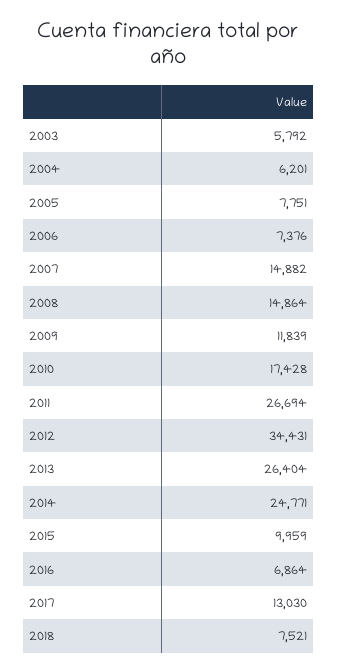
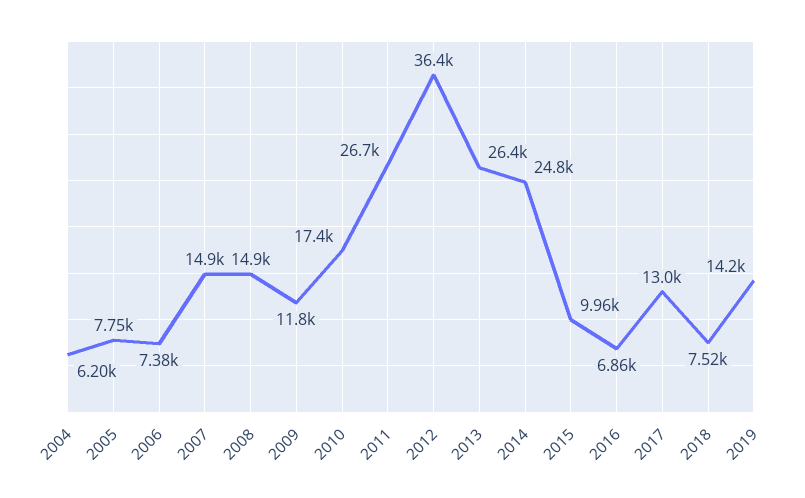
2003: 5792 -> none
2012: 34431 -> 36400
2019: none -> 14200

